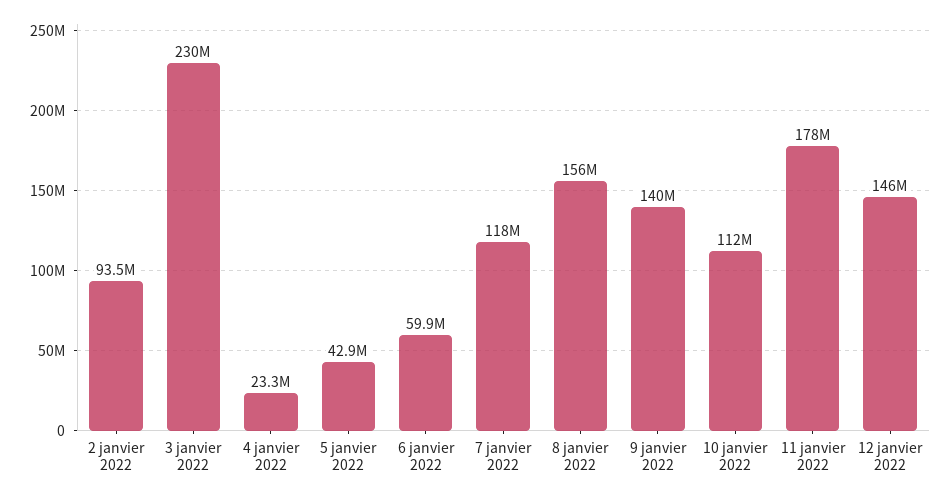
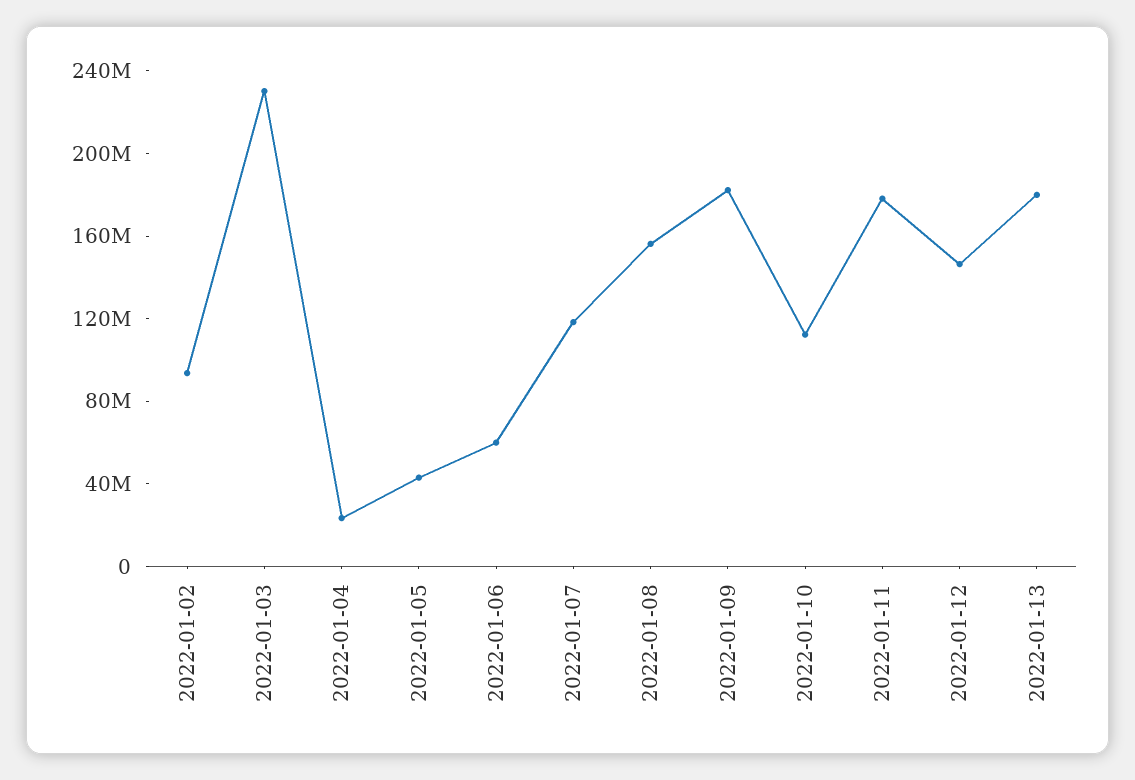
9 janvier 2022: 140000000 -> 180000000
2022-01-13: none -> 180000000

